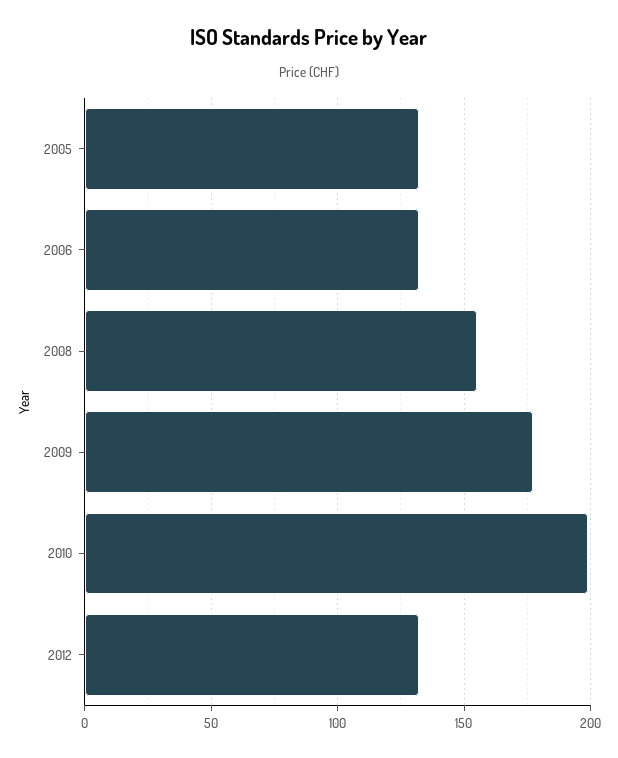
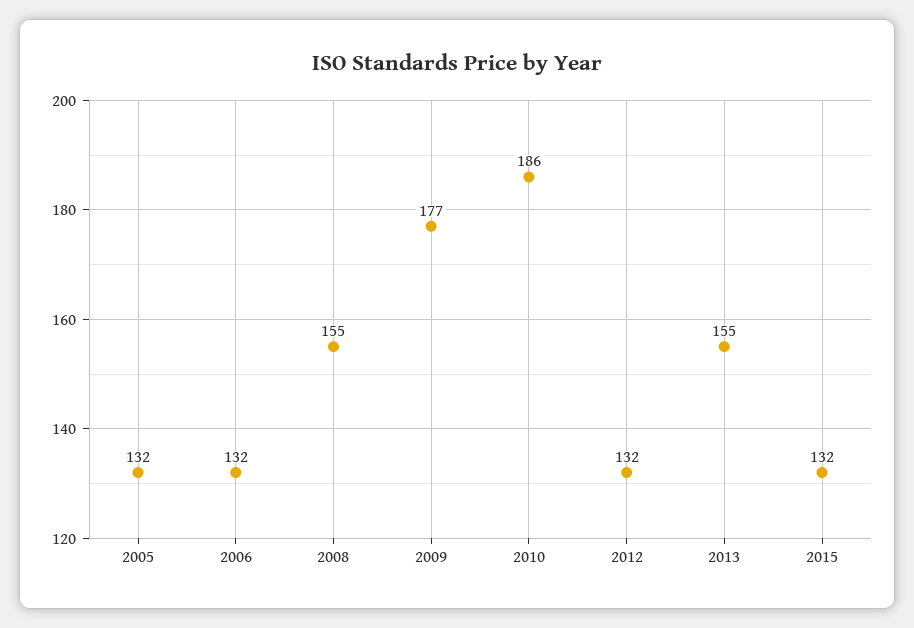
2010: 200 -> 186
2013: none -> 155
2015: none -> 132

